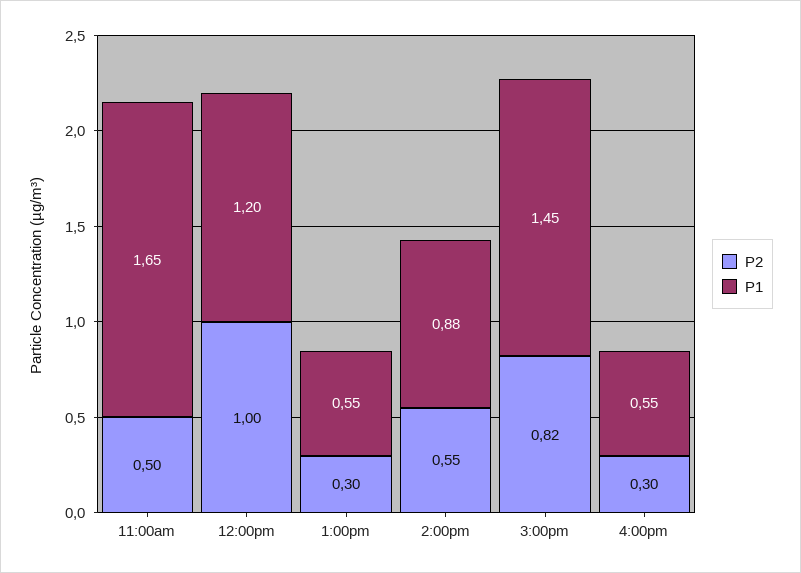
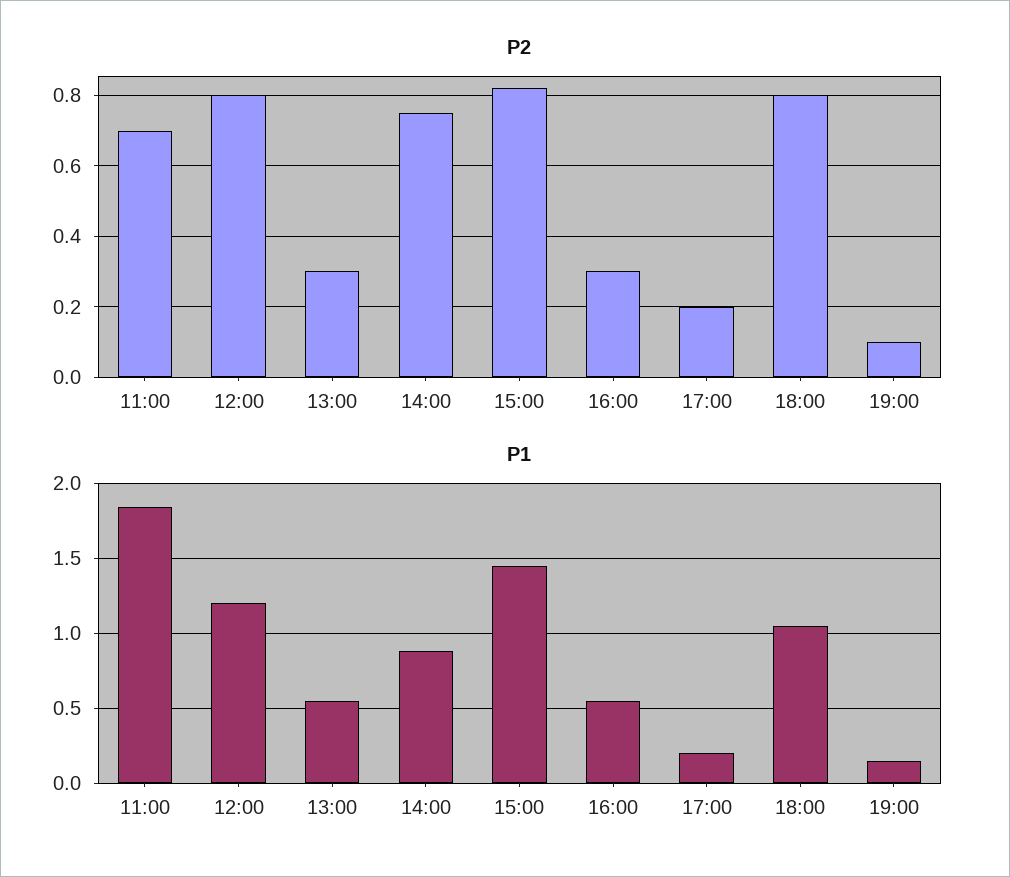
P2, 11:00am: 0.5 -> 0.7
P1, 11:00am: 1.65 -> 1.85
P2, 12:00pm: 1 -> 0.8
P2, 2:00pm: 0.55 -> 0.75
P2, 17:00: none -> 0.2
P2, 18:00: none -> 0.8
P2, 19:00: none -> 0.1
P1, 17:00: none -> 0.2
P1, 18:00: none -> 1.05
P1, 19:00: none -> 0.15

